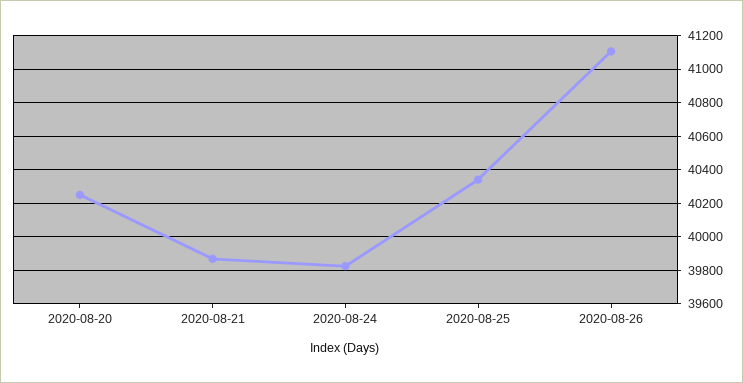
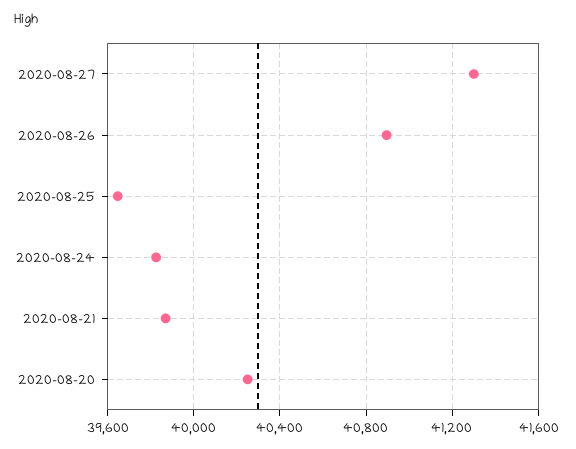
2020-08-25: 40350 -> 39650
2020-08-26: 41100 -> 40900
2020-08-27: none -> 41300

